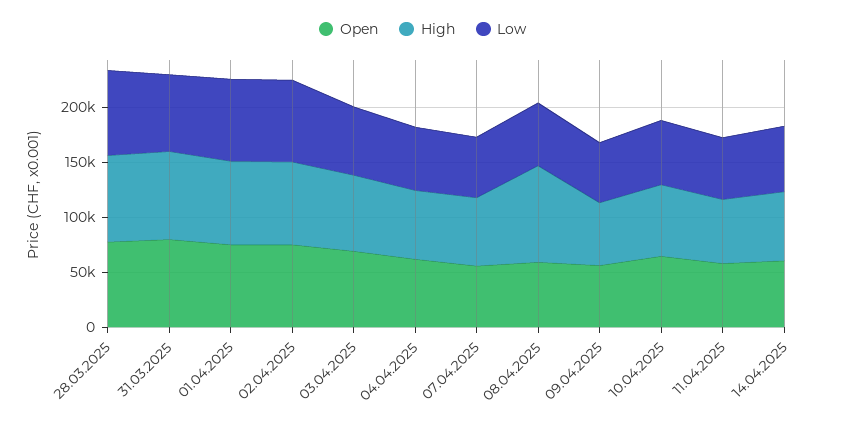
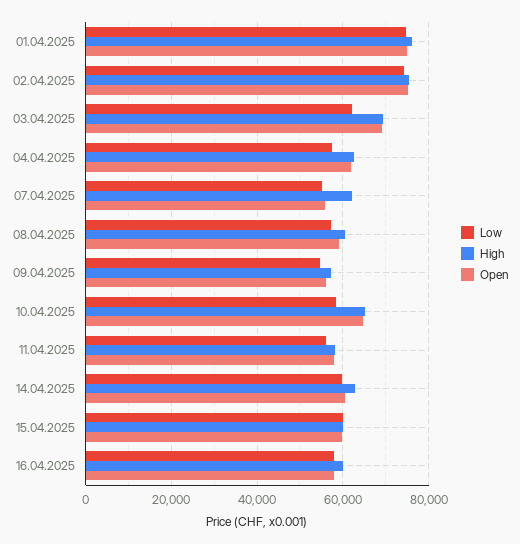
Open, 28.03.2025: 80000 -> none
High, 28.03.2025: 80000 -> none
Low, 28.03.2025: 80000 -> none
Open, 31.03.2025: 80000 -> none
High, 31.03.2025: 80000 -> none
Low, 31.03.2025: 70000 -> none
High, 08.04.2025: 90000 -> 60000
Low, 15.04.2025: none -> 60000
High, 15.04.2025: none -> 60000
Open, 15.04.2025: none -> 60000
Low, 16.04.2025: none -> 58000
High, 16.04.2025: none -> 60000
Open, 16.04.2025: none -> 58000

